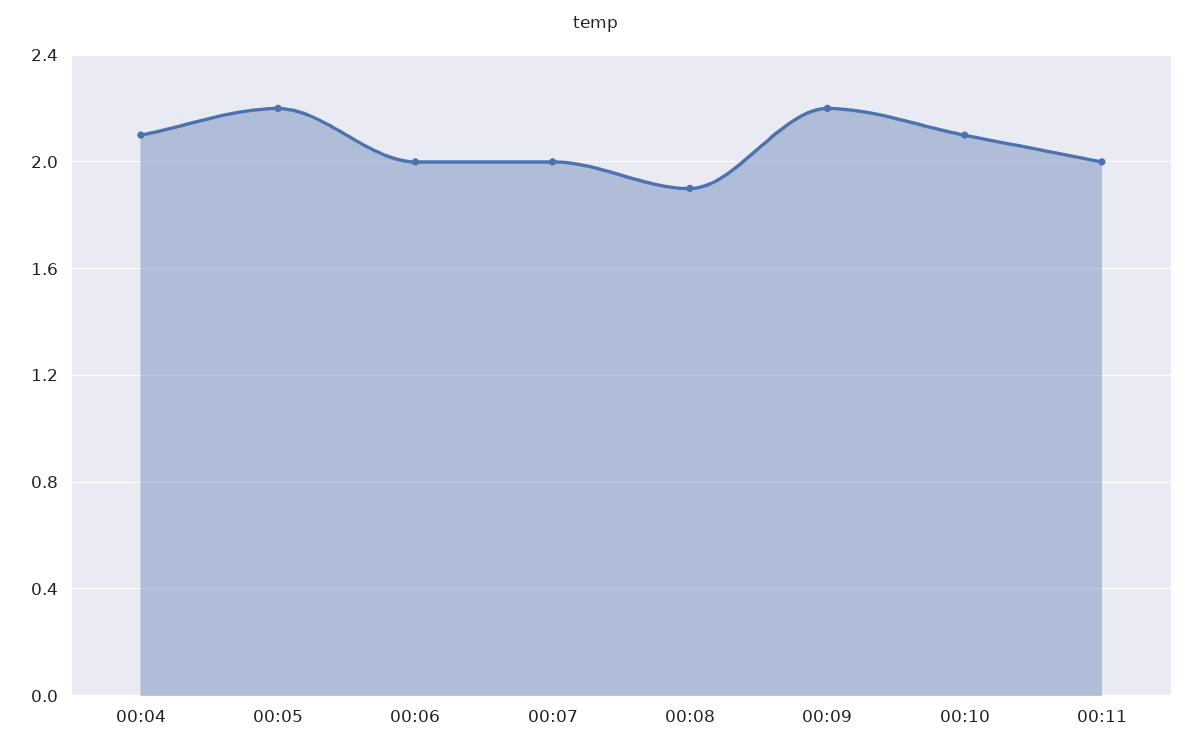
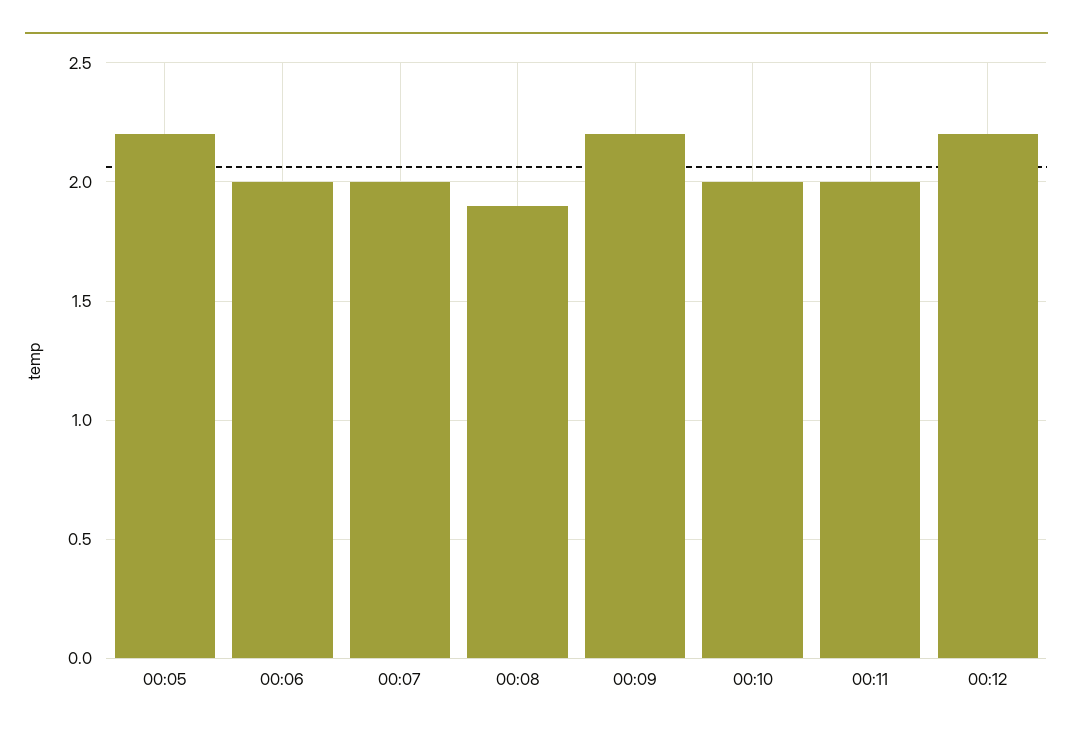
00:04: 2.1 -> none
00:10: 2.1 -> 2
00:12: none -> 2.2

